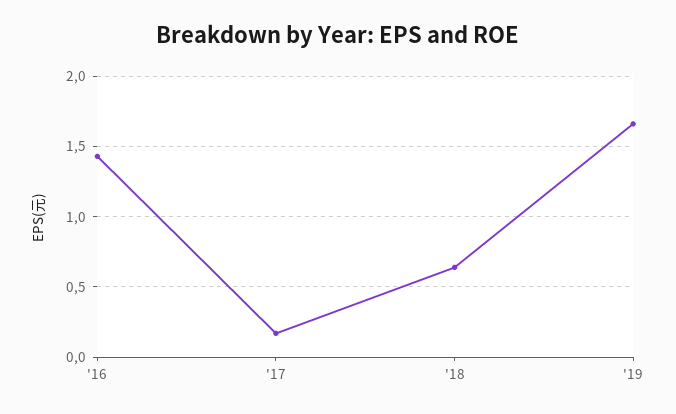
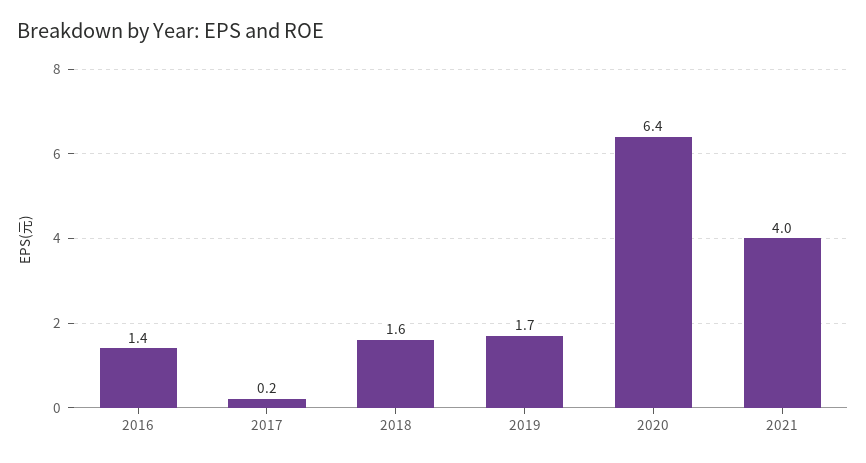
'18: 0.65 -> 1.6
2020: none -> 6.4
2021: none -> 4

